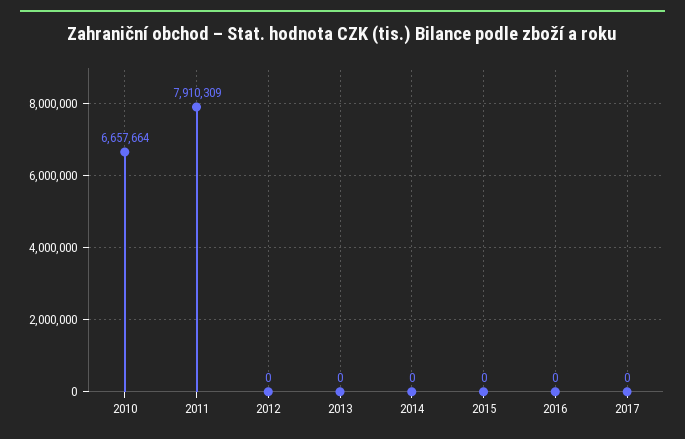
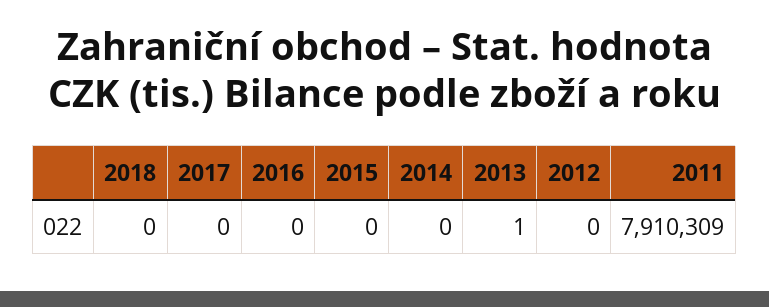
2010: 6657664 -> none
2013: 0 -> 1
2018: none -> 0

